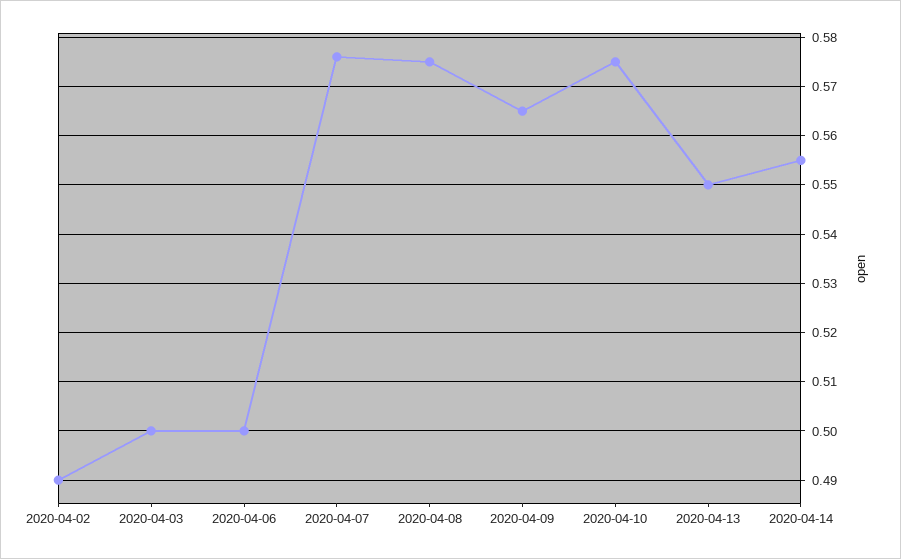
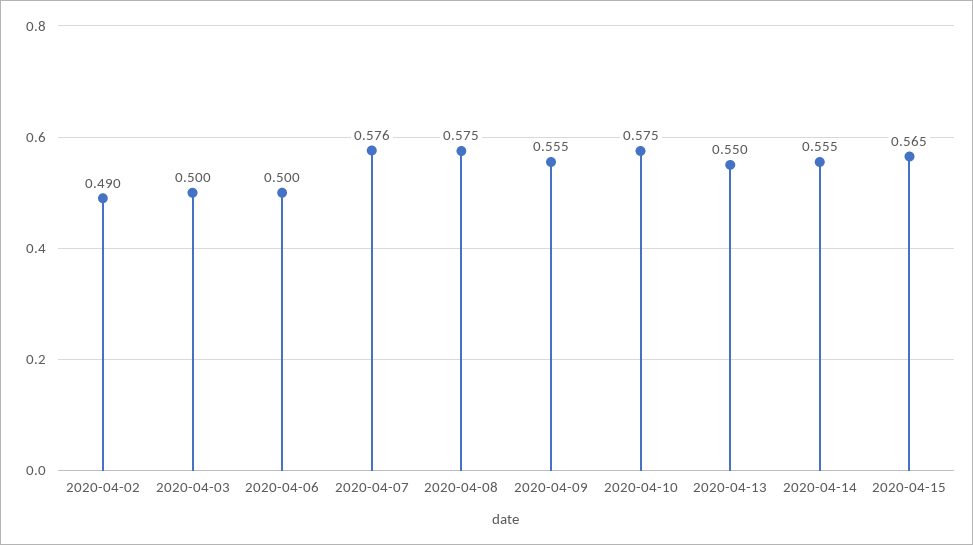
2020-04-09: 0.565 -> 0.555
2020-04-15: none -> 0.565

